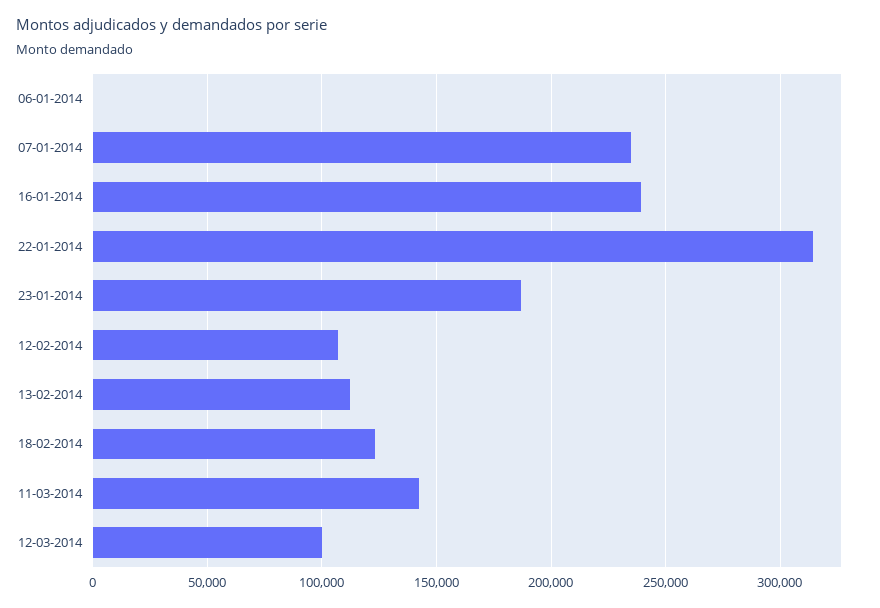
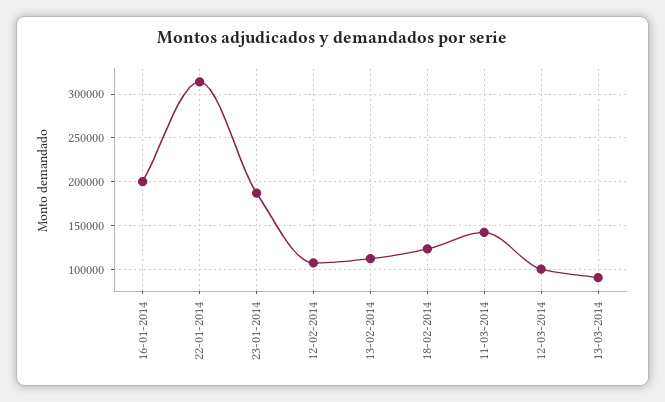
06-01-2014: 0 -> none
07-01-2014: 235000 -> none
16-01-2014: 240000 -> 200000
13-03-2014: none -> 90000

